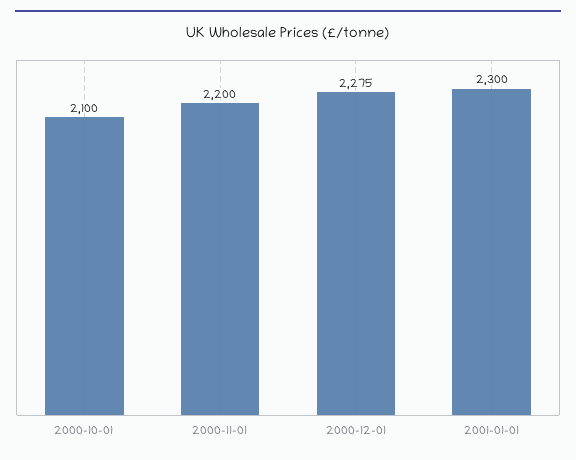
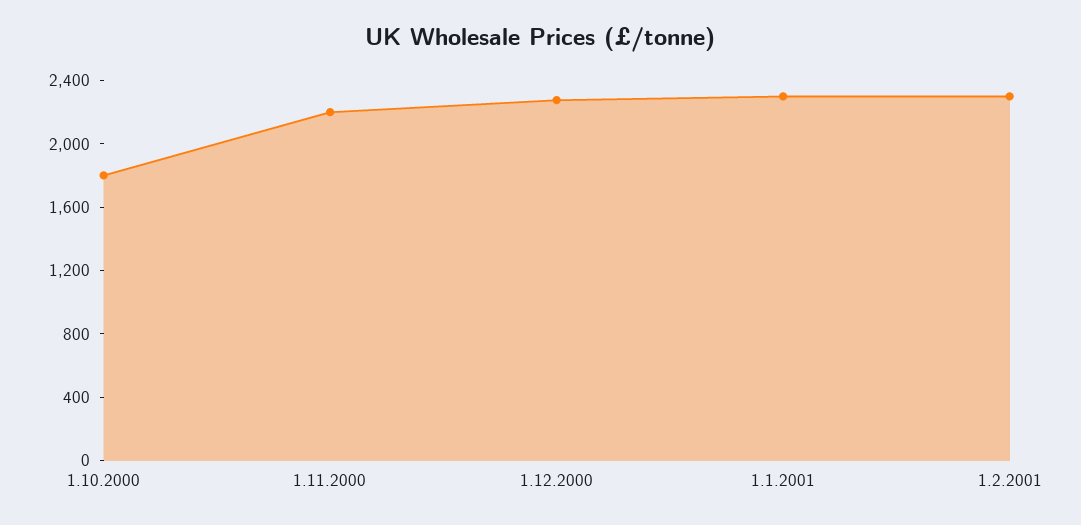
2000-10-01: 2100 -> 1800
1.2.2001: none -> 2300

